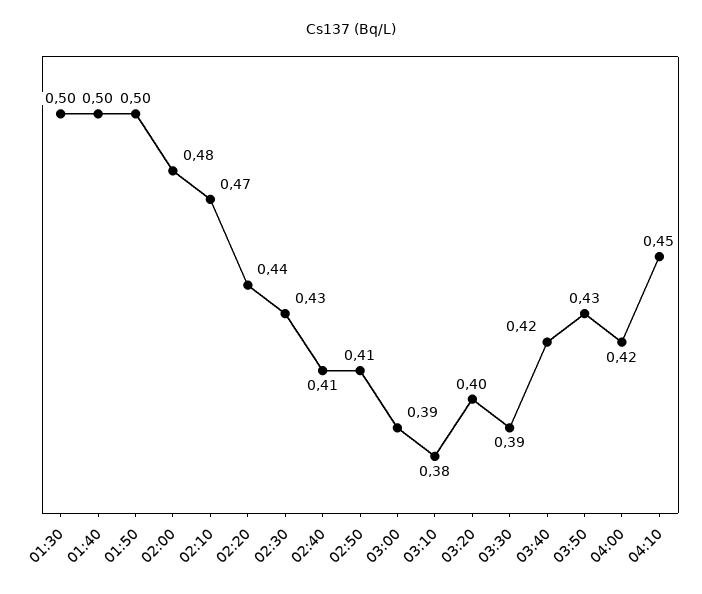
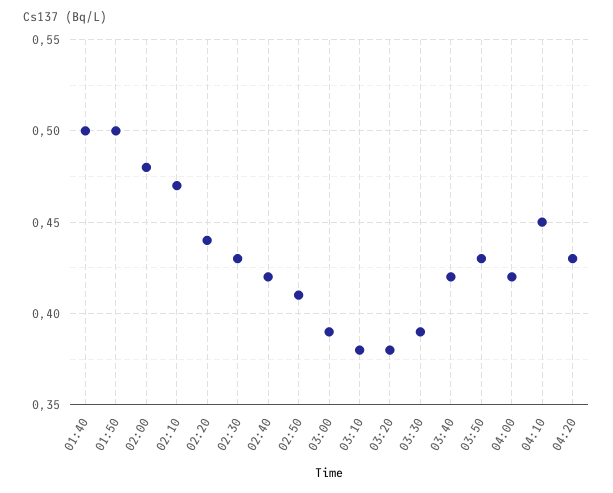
01:30: 0.5 -> none
02:40: 0.41 -> 0.42
03:20: 0.4 -> 0.38
04:20: none -> 0.43

